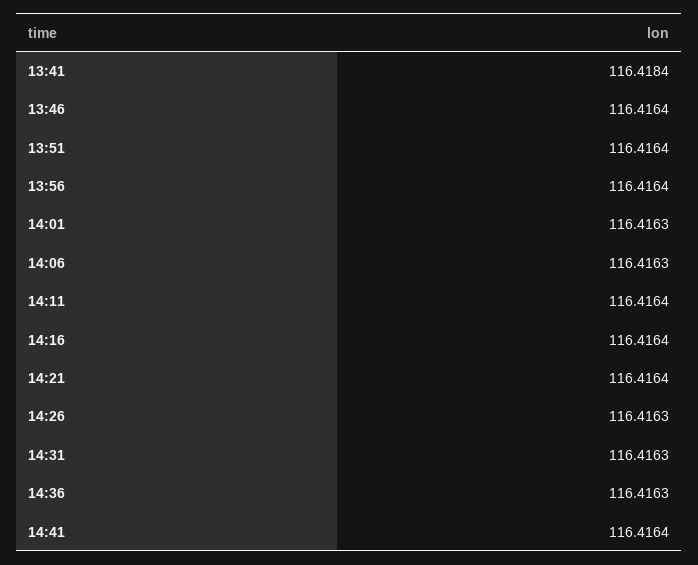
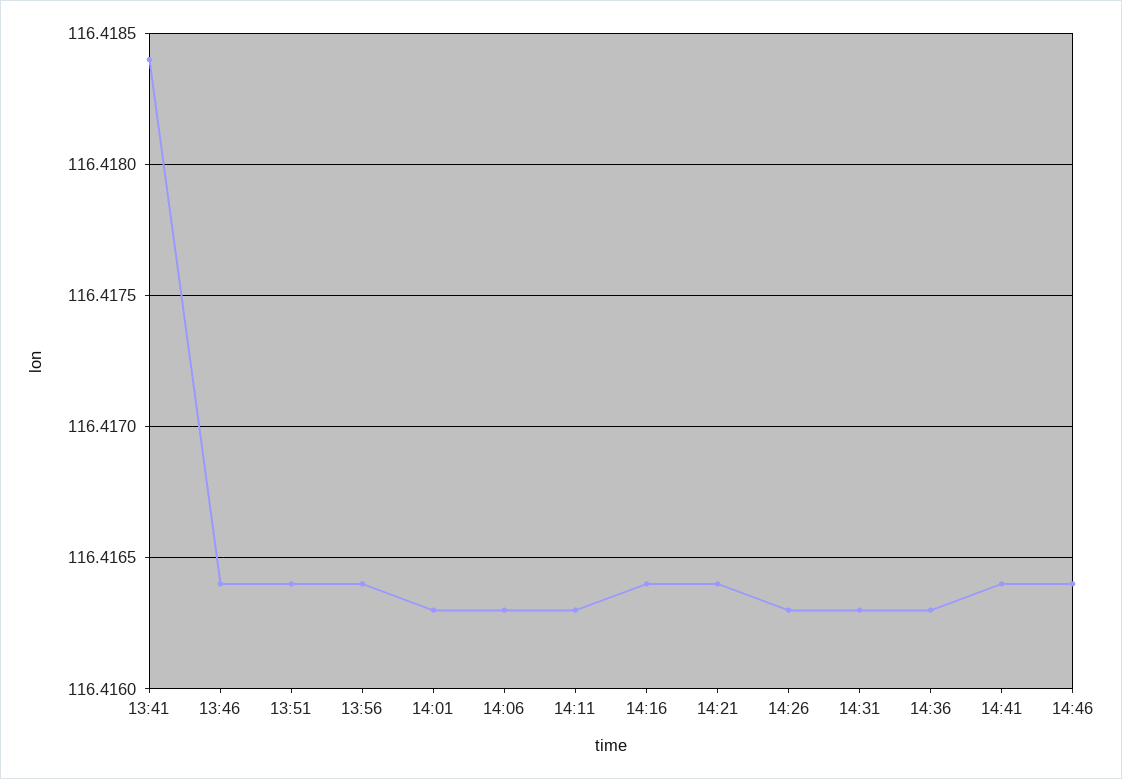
14:11: 116.4164 -> 116.4163
14:46: none -> 116.4164

